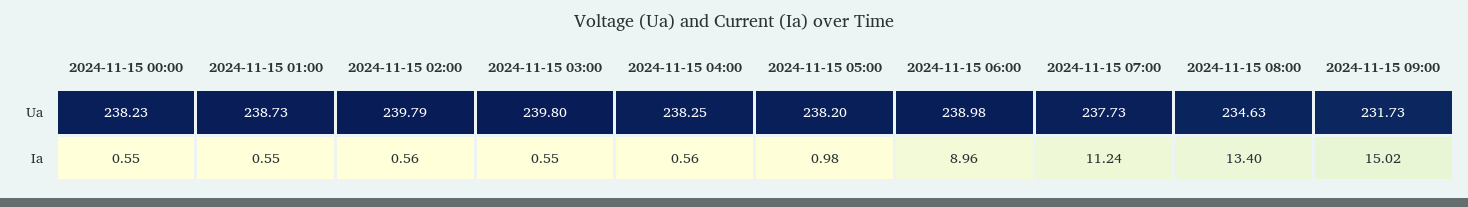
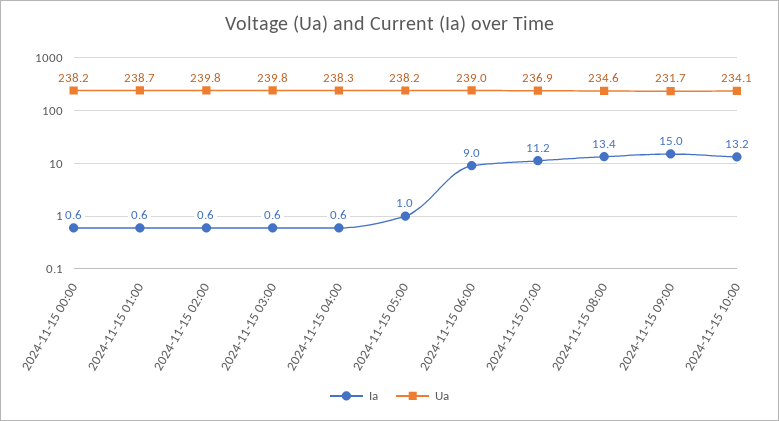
Ua, 2024-11-15 07:00: 237.73 -> 236.9
Ia, 2024-11-15 10:00: none -> 13.2
Ua, 2024-11-15 10:00: none -> 234.1

